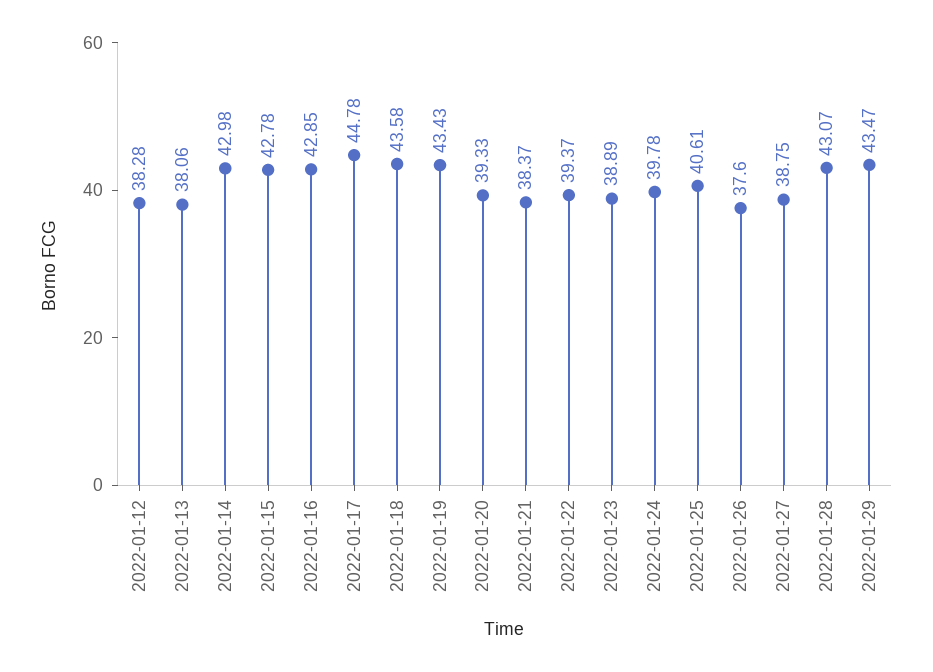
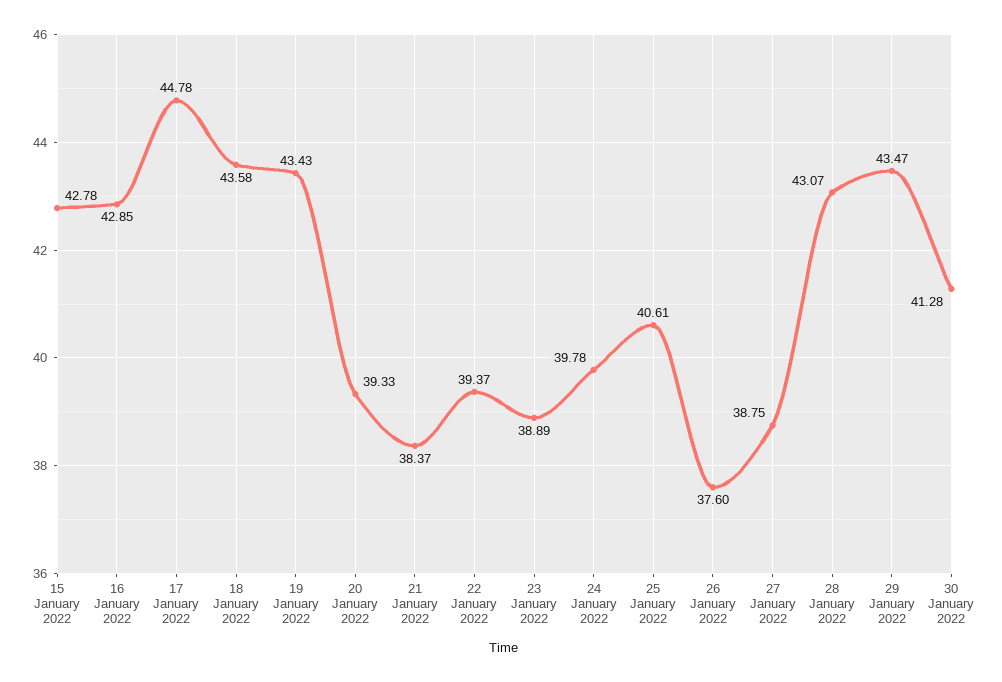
2022-01-12: 38.28 -> none
2022-01-13: 38.06 -> none
2022-01-14: 42.98 -> none
30 January 2022: none -> 41.28

